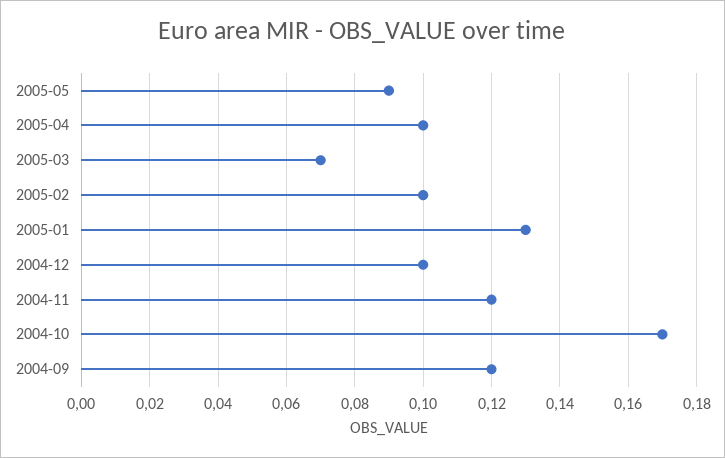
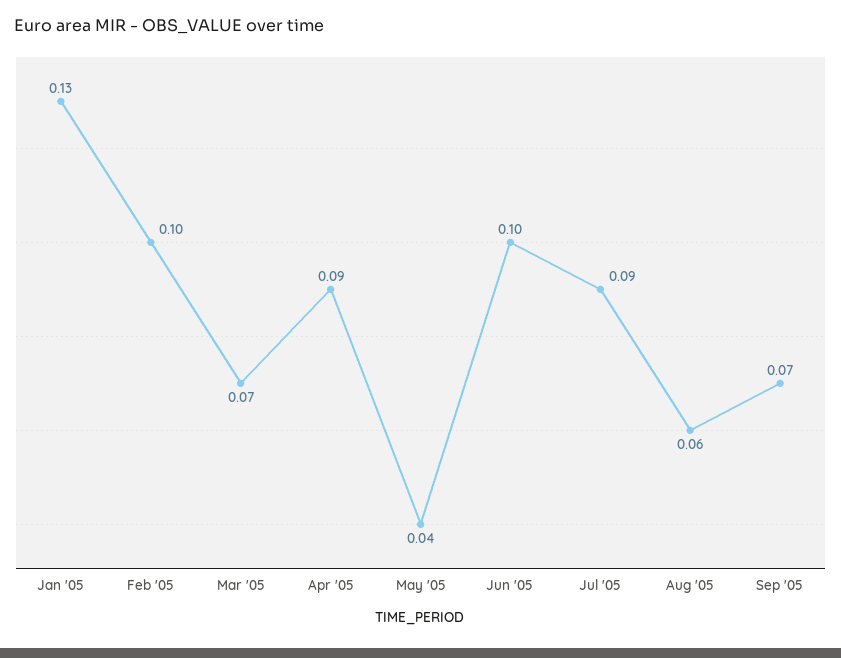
2005-05: 0.09 -> 0.04
2005-04: 0.1 -> 0.09
2004-12: 0.1 -> none
2004-11: 0.12 -> none
2004-10: 0.17 -> none
2004-09: 0.12 -> none
Jun '05: none -> 0.1
Jul '05: none -> 0.09
Aug '05: none -> 0.06
Sep '05: none -> 0.07

